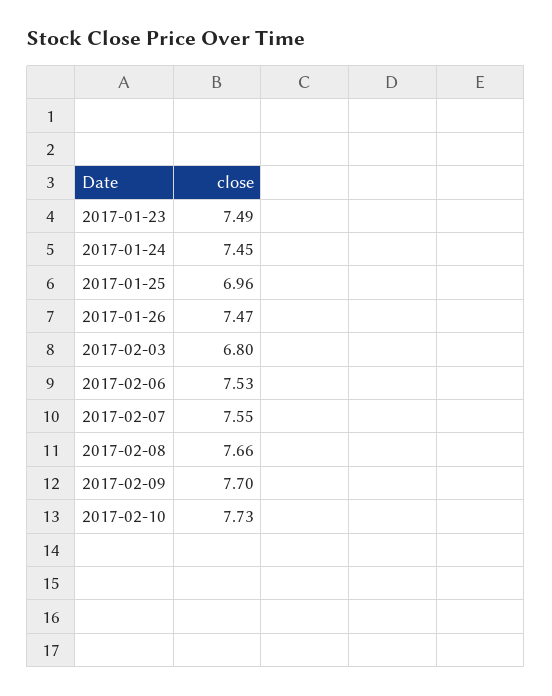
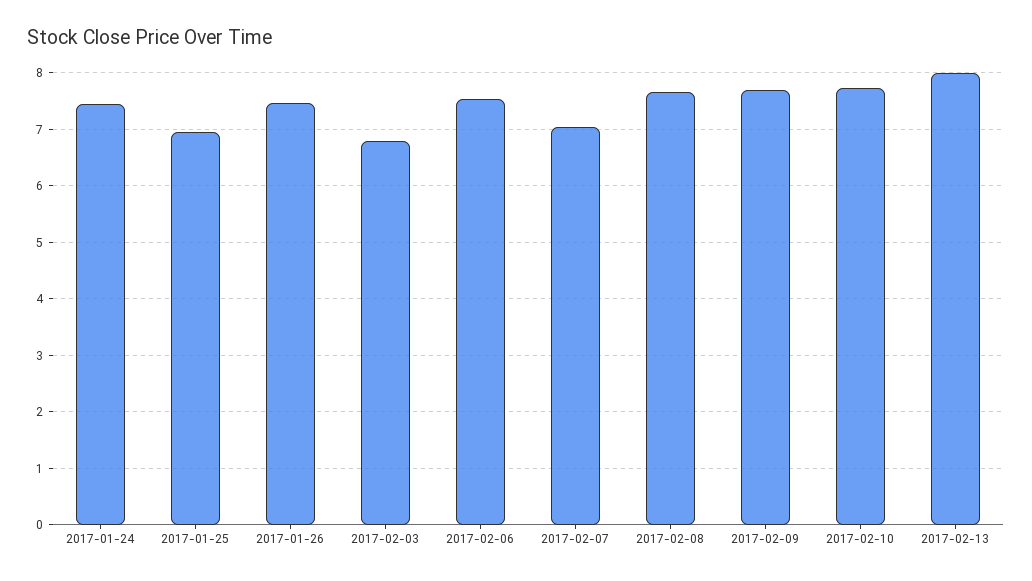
2017-01-23: 7.49 -> none
2017-02-07: 7.55 -> 7
2017-02-13: none -> 8

